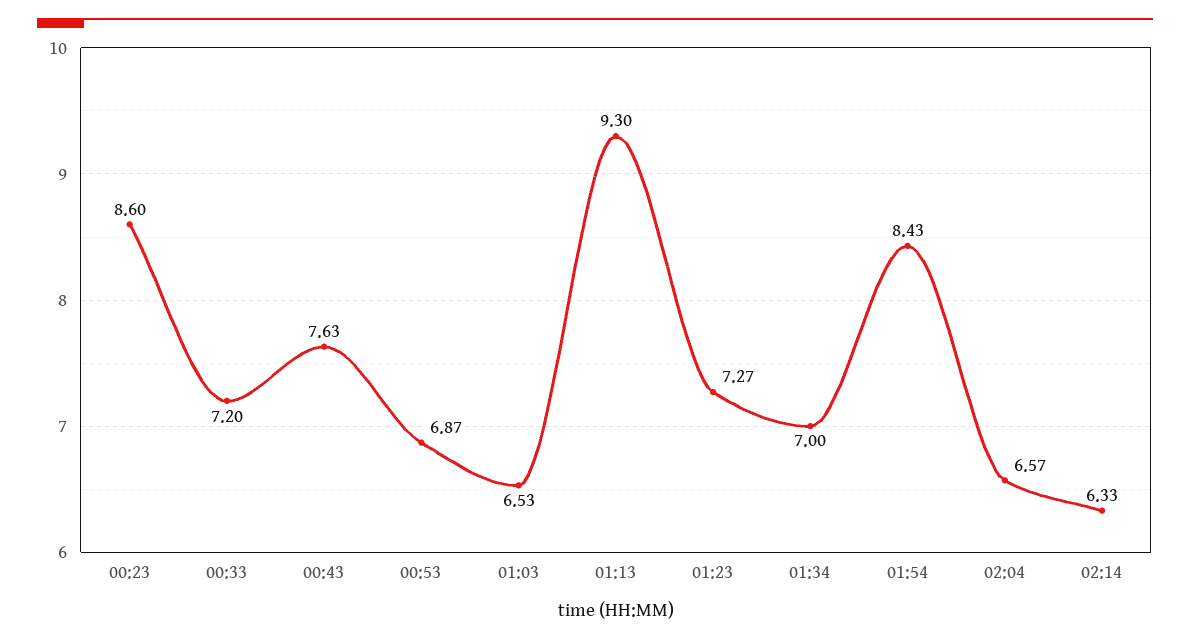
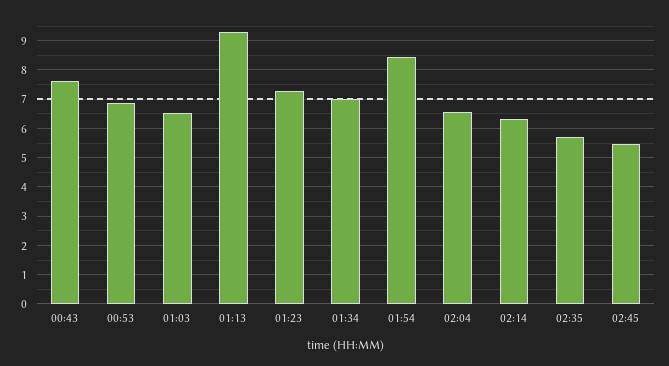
00:23: 8.6 -> none
00:33: 7.2 -> none
02:35: none -> 5.75
02:45: none -> 5.5

